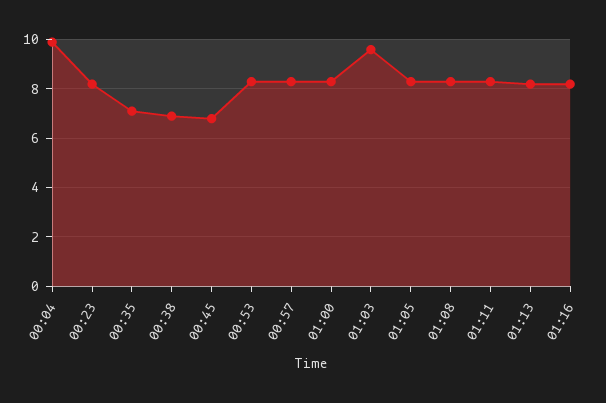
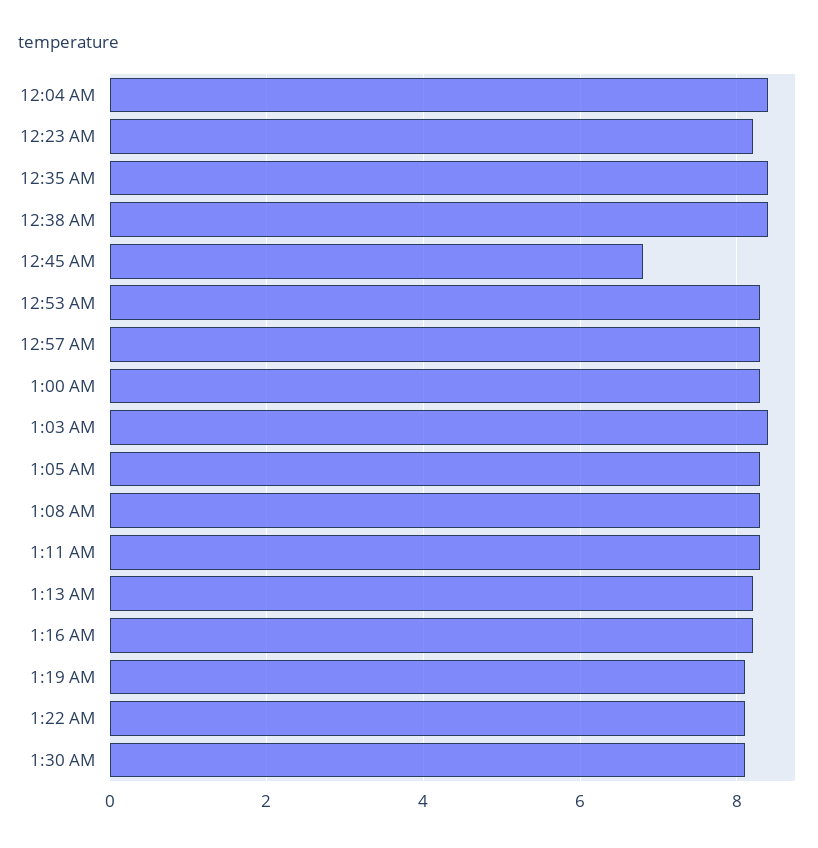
00:04: 10 -> 8.5
00:35: 7 -> 8.5
00:38: 7 -> 8.5
01:03: 9.5 -> 8.5
1:19 AM: none -> 8
1:22 AM: none -> 8
1:30 AM: none -> 8

